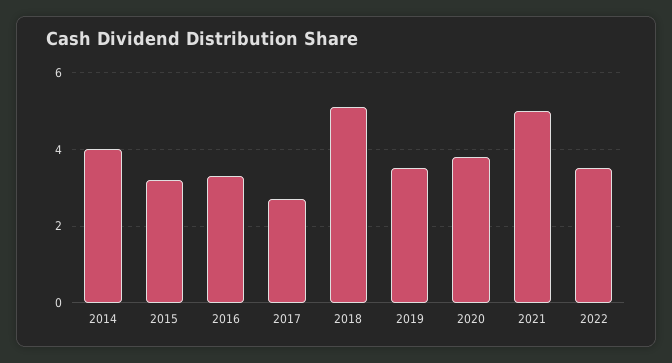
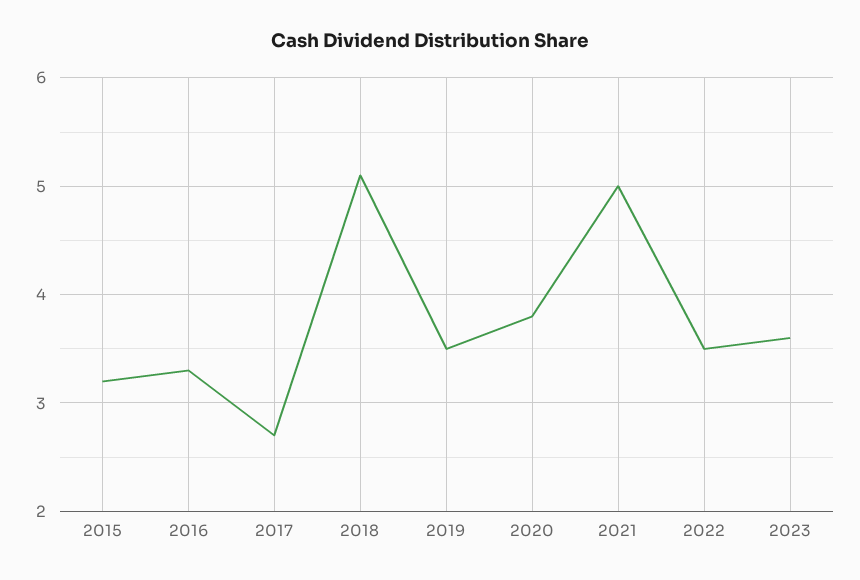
2014: 4 -> none
2023: none -> 3.6

